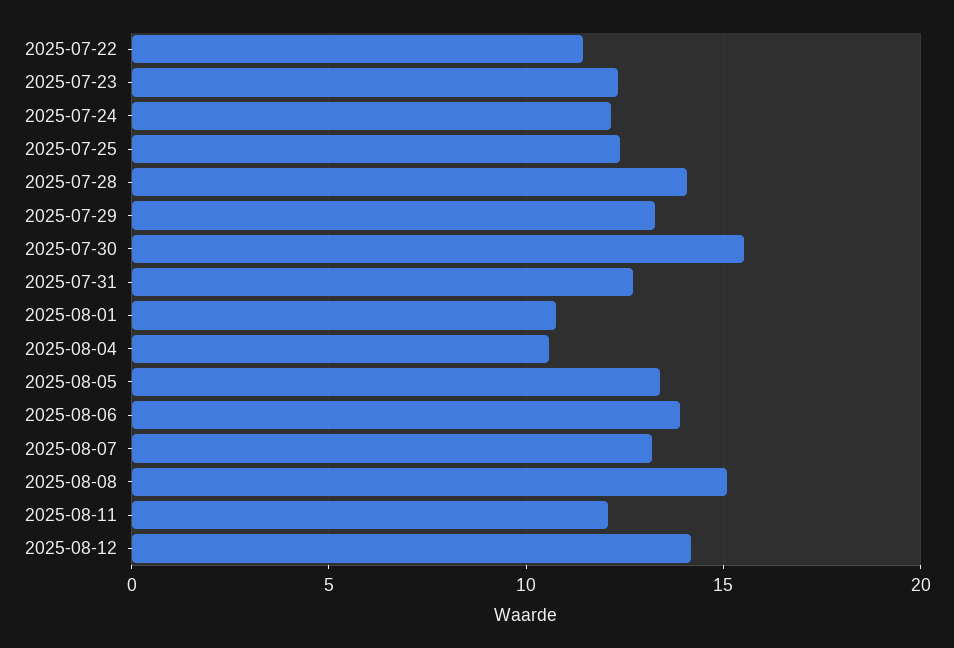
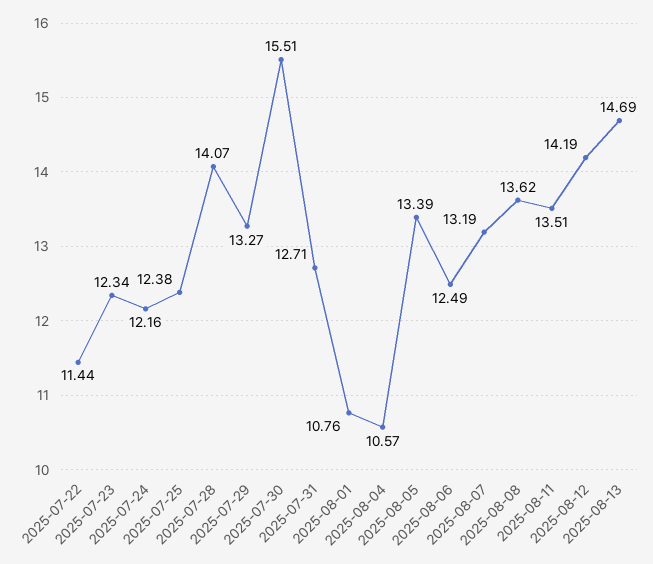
2025-08-06: 14 -> 12.49
2025-08-08: 15 -> 13.62
2025-08-11: 12 -> 13.51
2025-08-13: none -> 14.69

